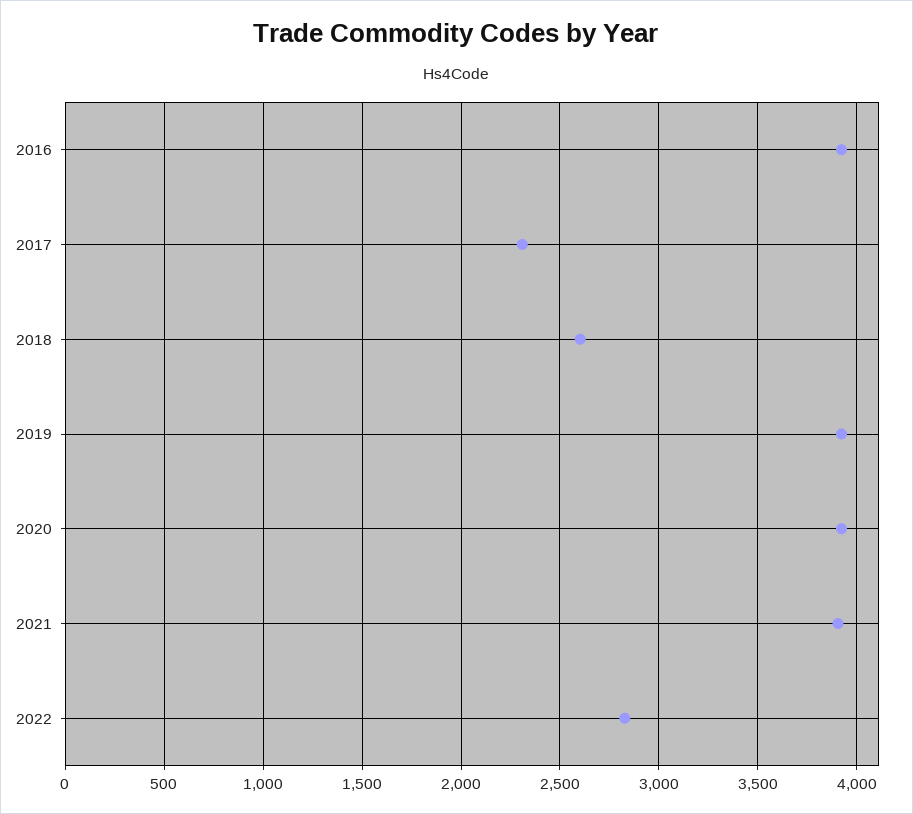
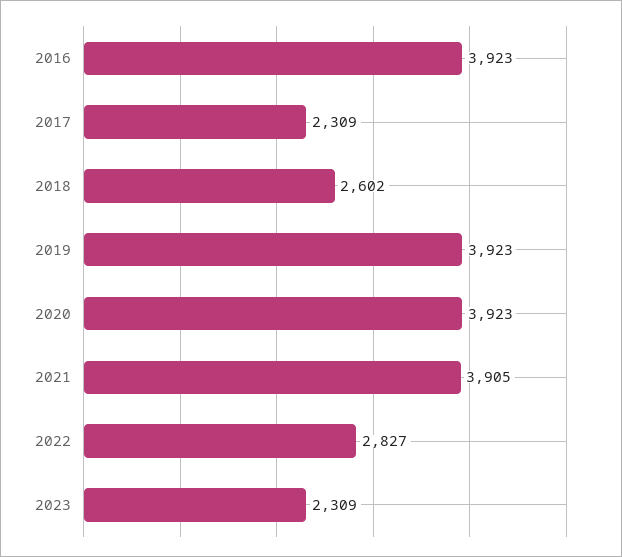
2023: none -> 2309

